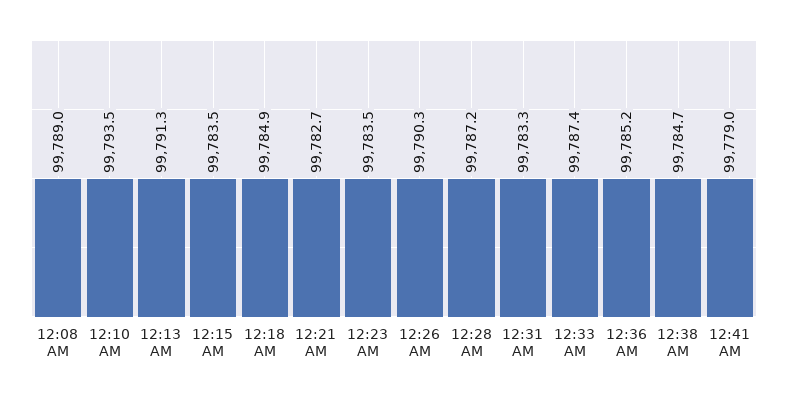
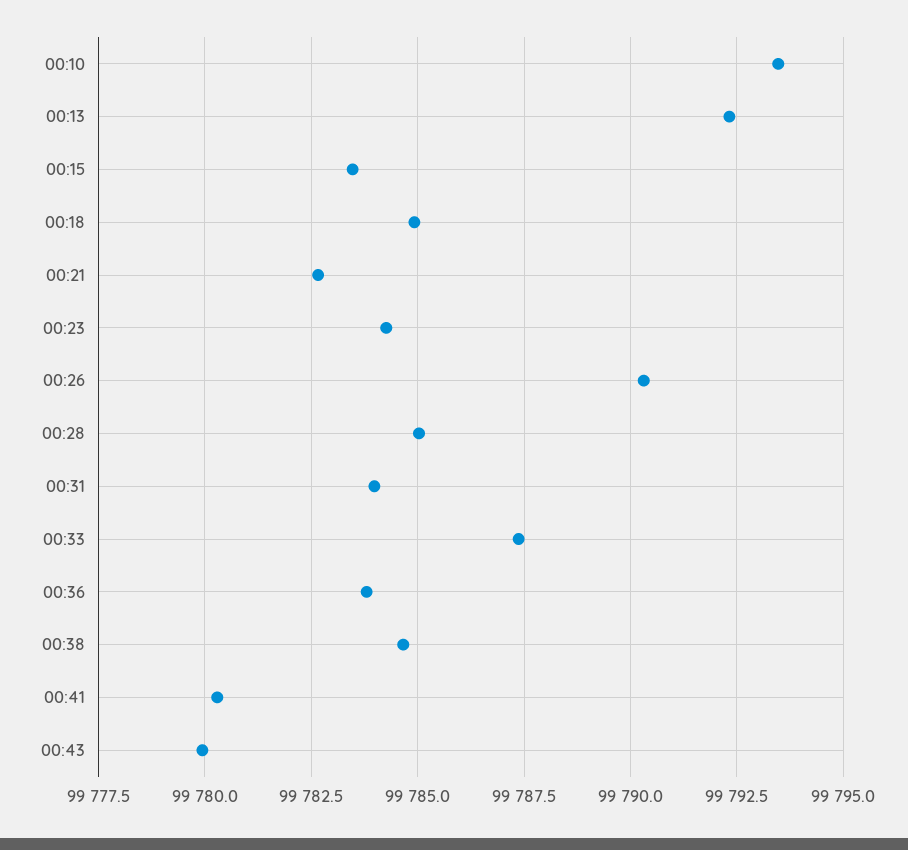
12:08 AM: 99789 -> none
12:13 AM: 99791.3 -> 99792.25
12:23 AM: 99783.5 -> 99784.25
12:28 AM: 99787.2 -> 99785
12:31 AM: 99783.3 -> 99784
12:36 AM: 99785.2 -> 99783.75
12:41 AM: 99779 -> 99780.25
00:43: none -> 99780

